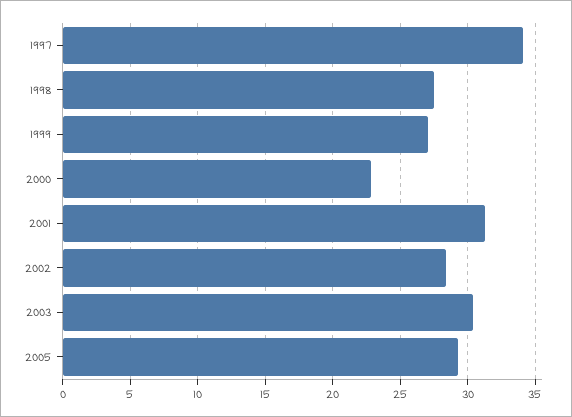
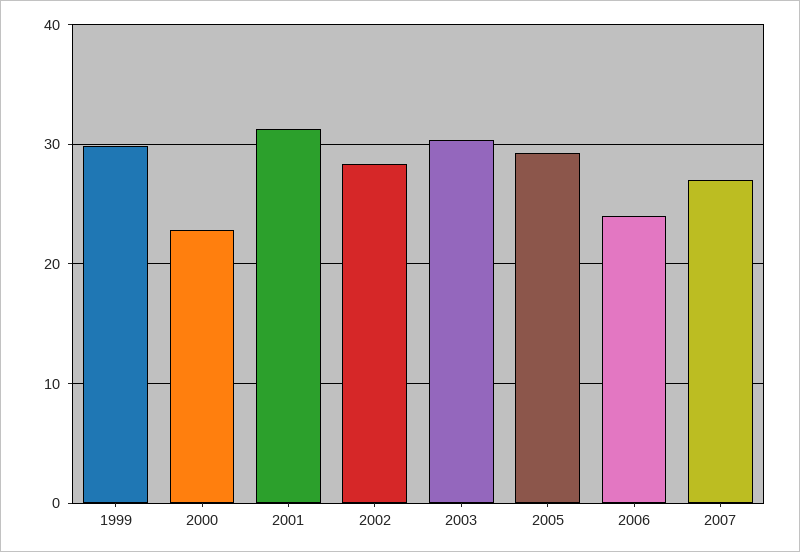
1997: 34 -> none
1998: 27.5 -> none
1999: 27 -> 30
2006: none -> 24
2007: none -> 27

